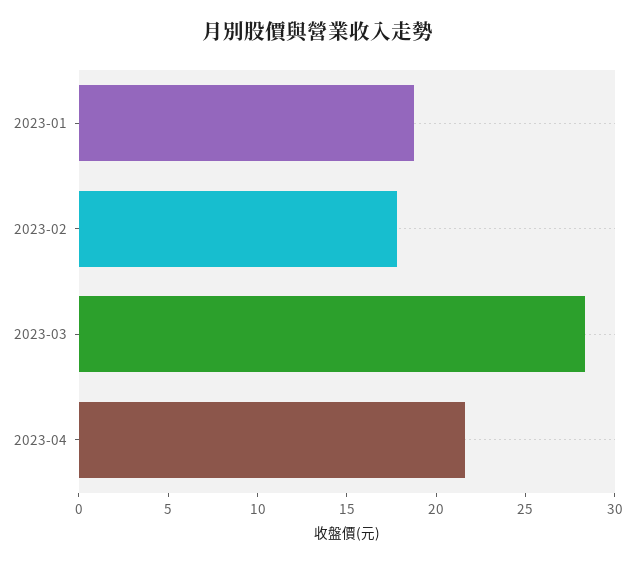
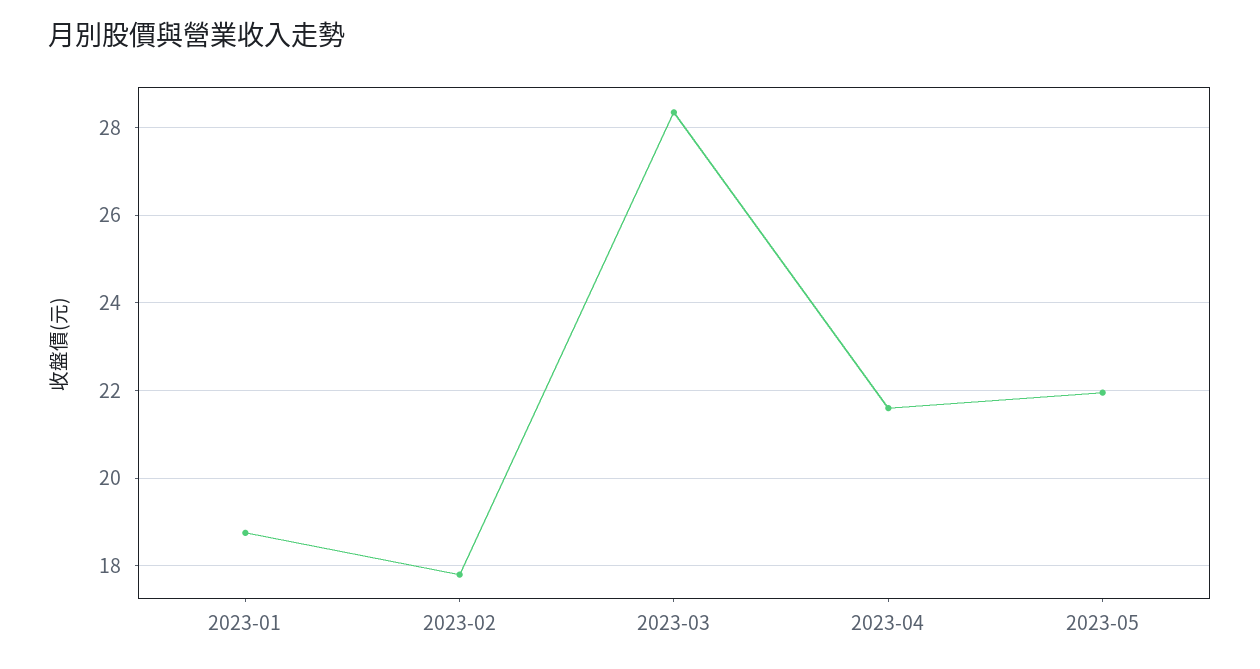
2023-05: none -> 22

